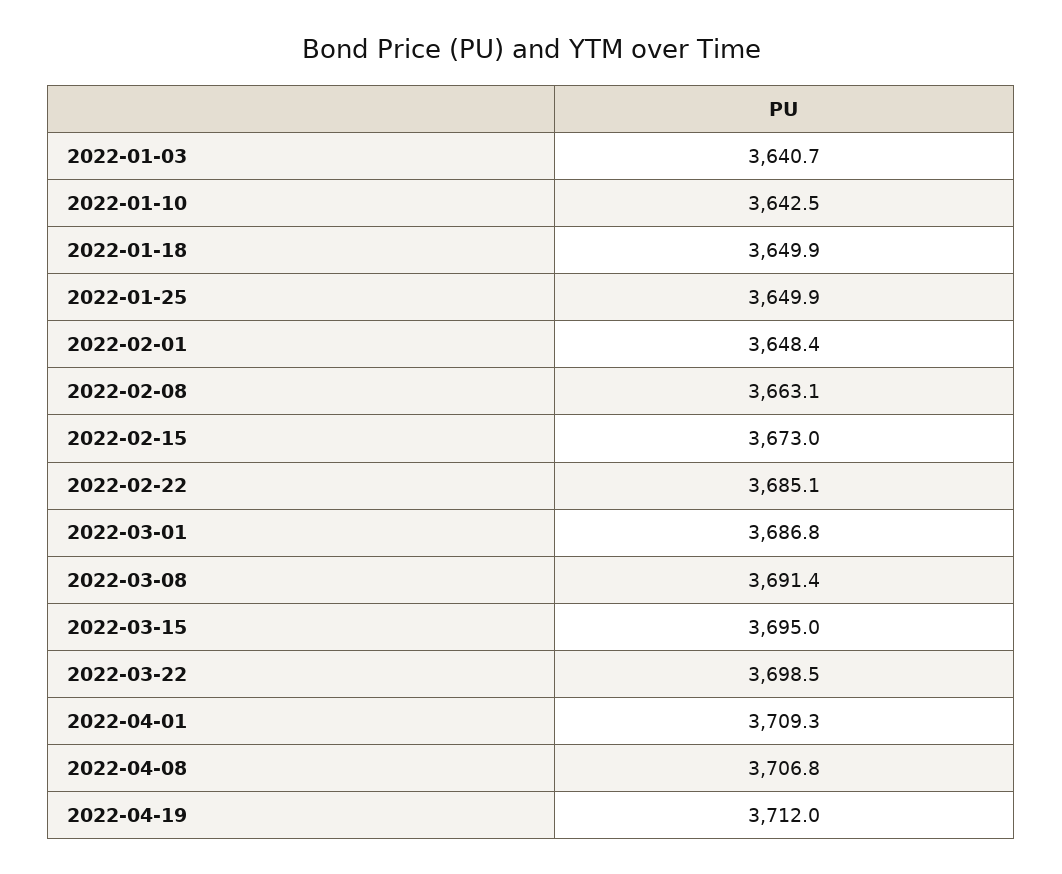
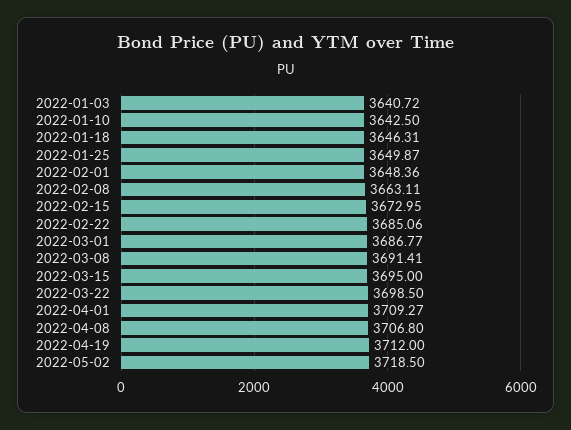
2022-01-18: 3649.9 -> 3646.31
2022-05-02: none -> 3718.5

